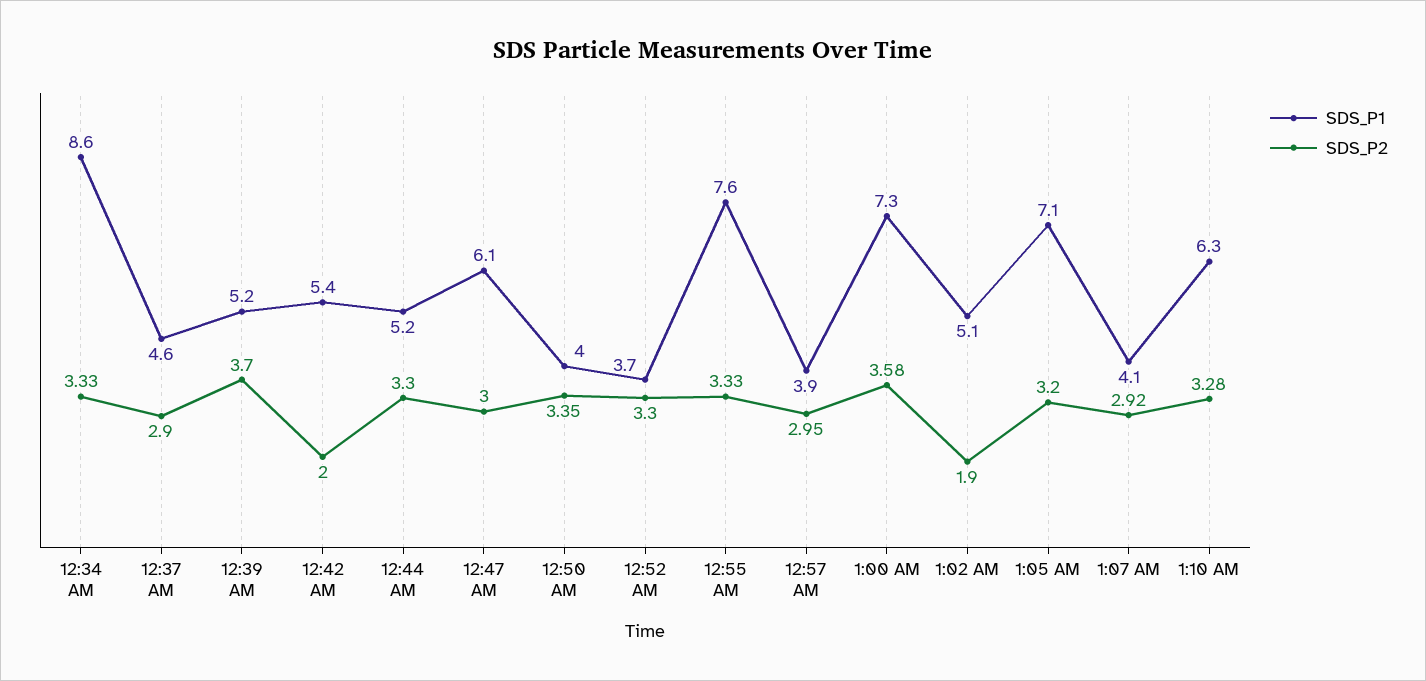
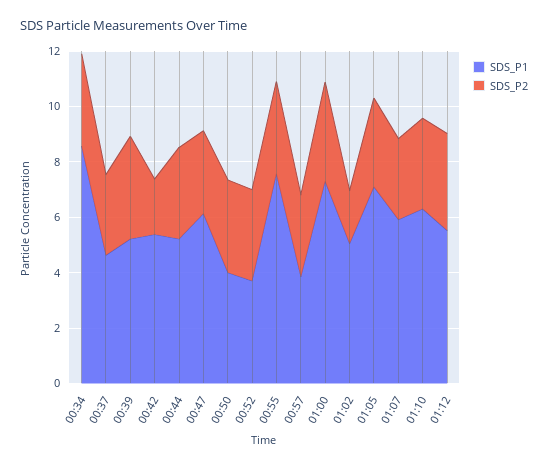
SDS_P1, 1:07 AM: 4.1 -> 6
SDS_P1, 01:12: none -> 5.5
SDS_P2, 01:12: none -> 3.5

